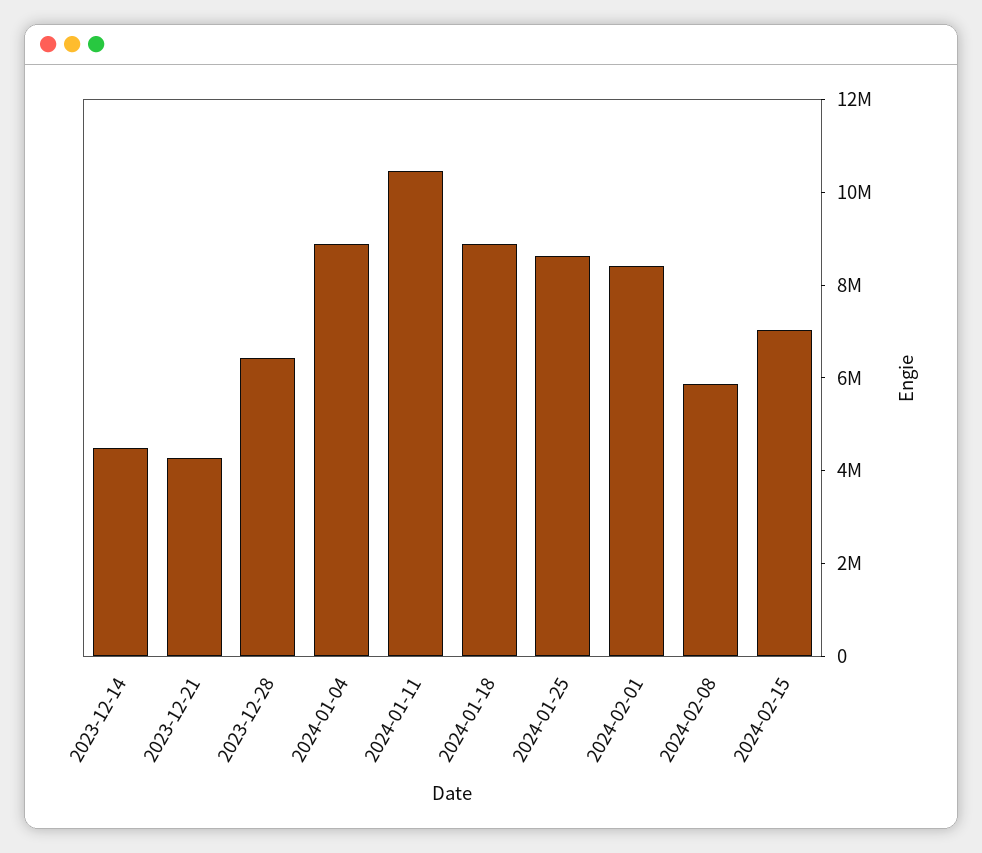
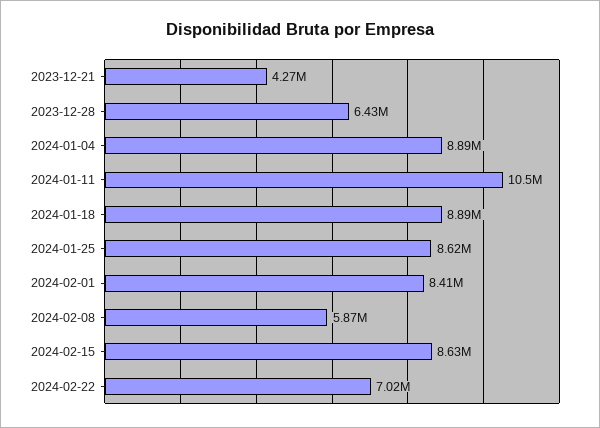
2023-12-14: 4500000 -> none
2024-02-15: 7000000 -> 8630000
2024-02-22: none -> 7020000

